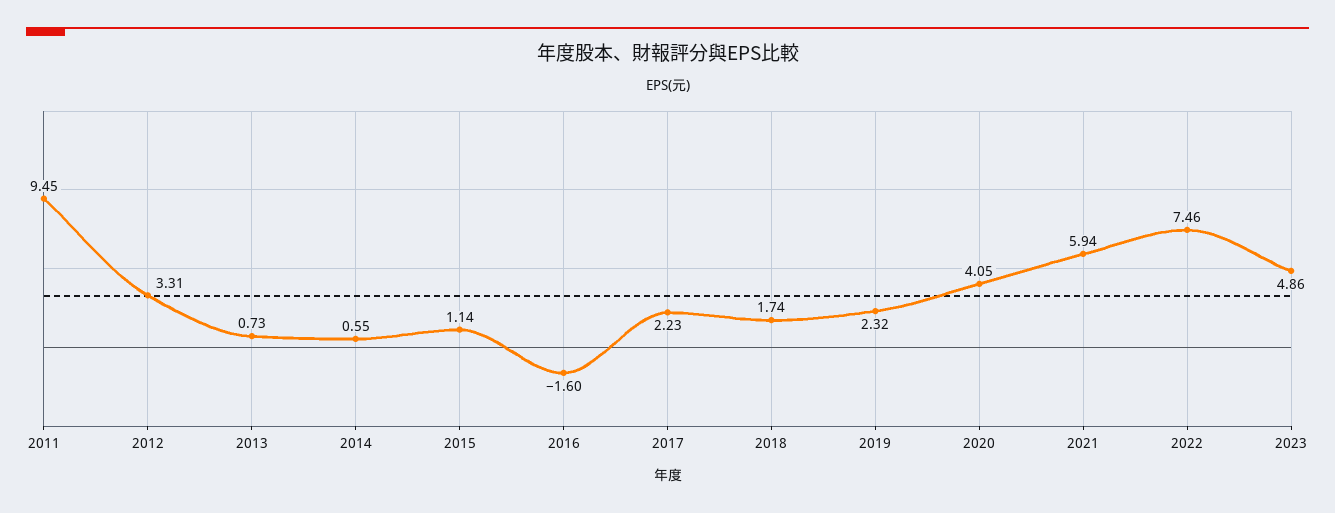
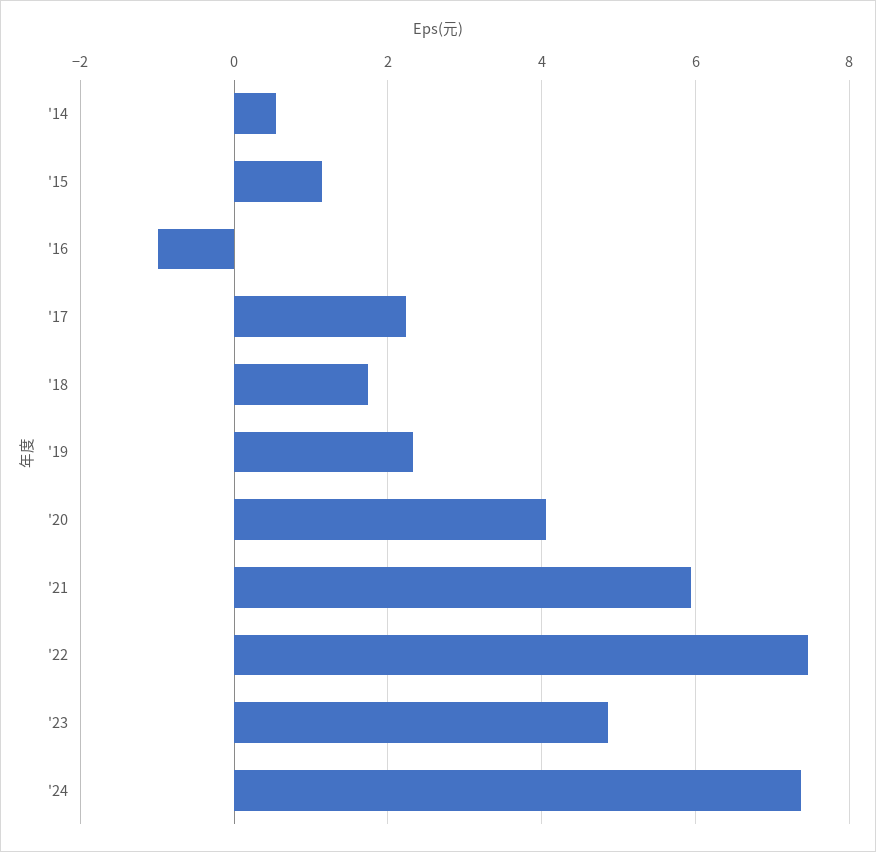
2011: 9.45 -> none
2012: 3.31 -> none
2013: 0.73 -> none
2016: -1.6 -> -1
'24: none -> 7.4

